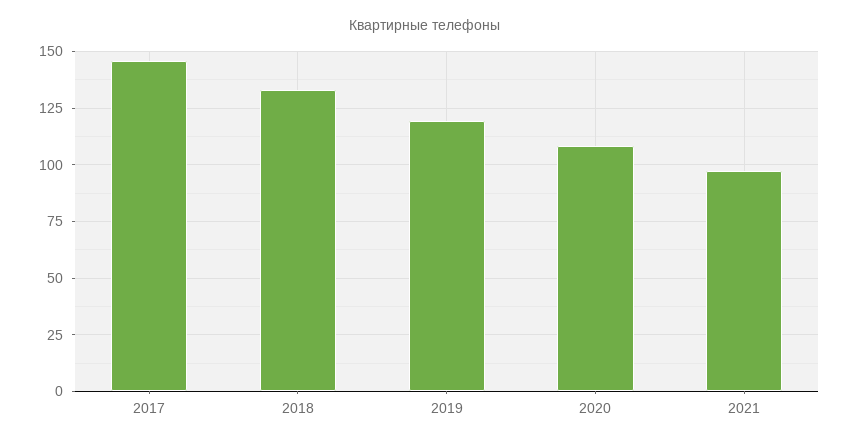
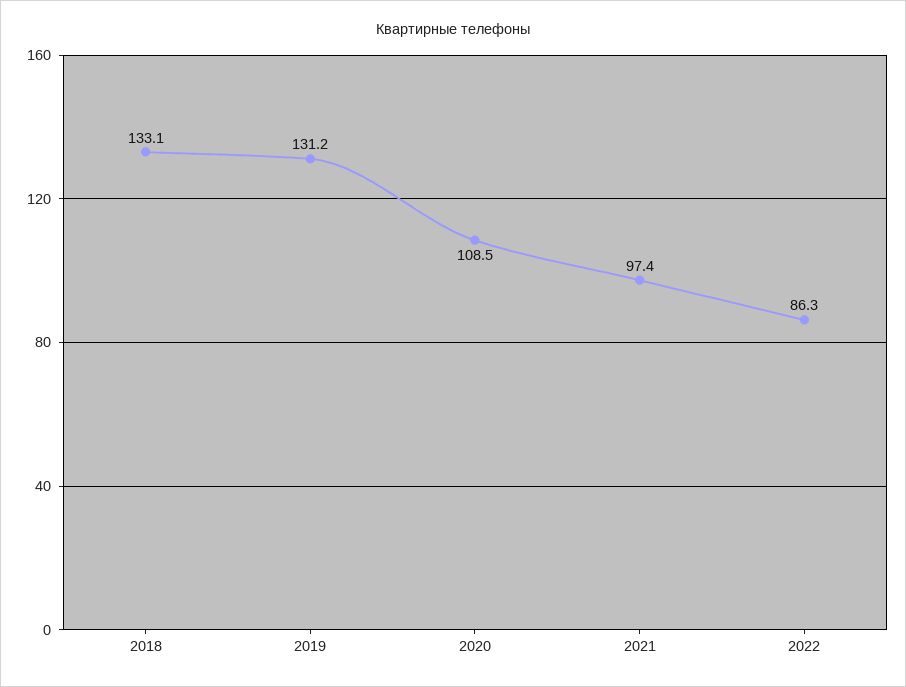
2017: 145 -> none
2019: 120 -> 131.2
2022: none -> 86.3

